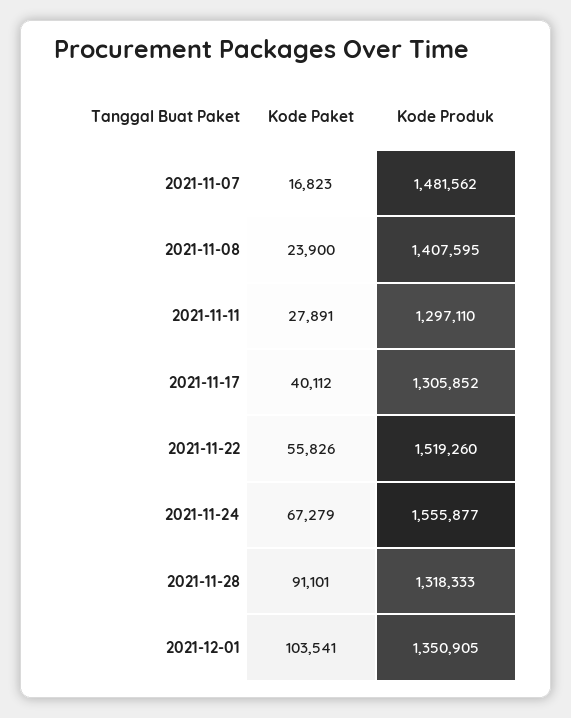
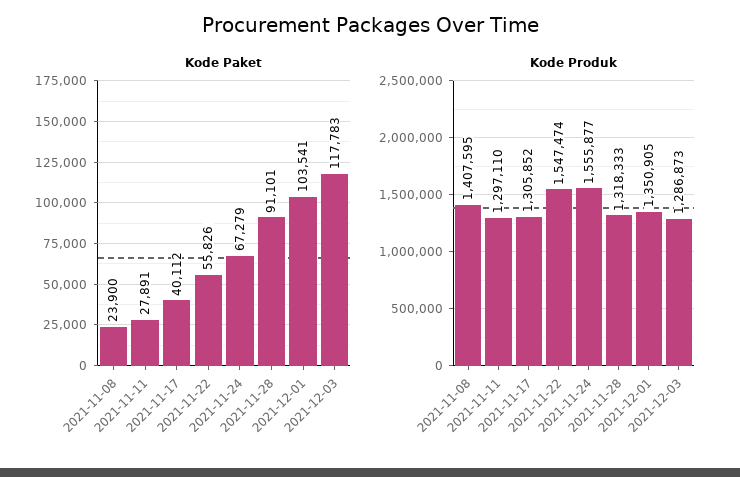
Kode Paket, 2021-11-07: 16823 -> none
Kode Produk, 2021-11-07: 1481562 -> none
Kode Produk, 2021-11-22: 1519260 -> 1547474
Kode Paket, 2021-12-03: none -> 117783
Kode Produk, 2021-12-03: none -> 1286873

